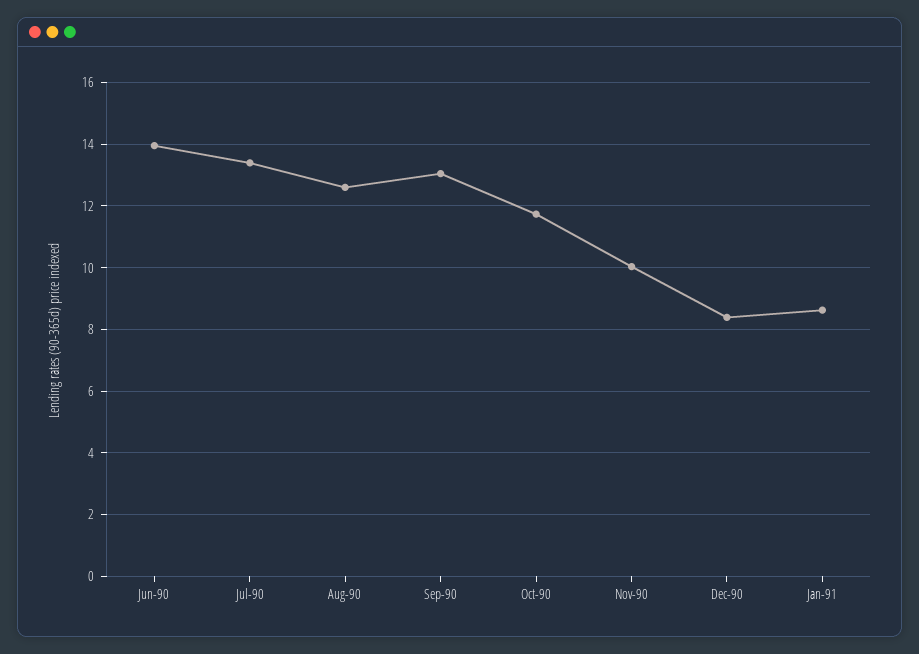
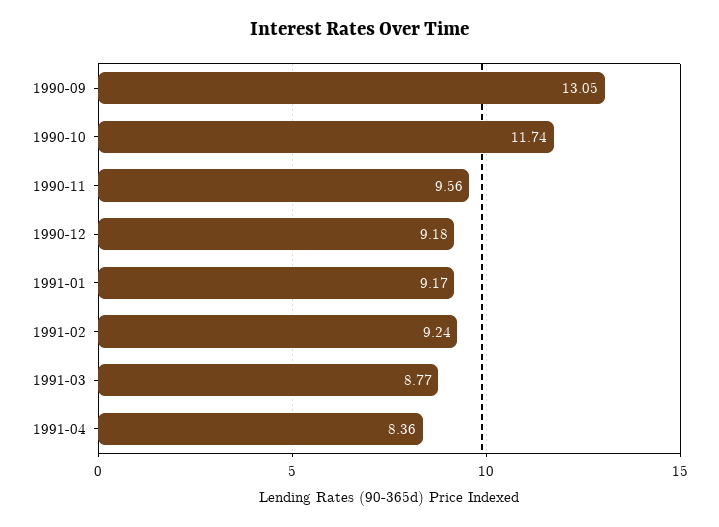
Jun-90: 14 -> none
Jul-90: 13.4 -> none
Aug-90: 12.6 -> none
Nov-90: 10 -> 9.56
Dec-90: 8.4 -> 9.18
Jan-91: 8.6 -> 9.17
1991-02: none -> 9.24
1991-03: none -> 8.77
1991-04: none -> 8.36

